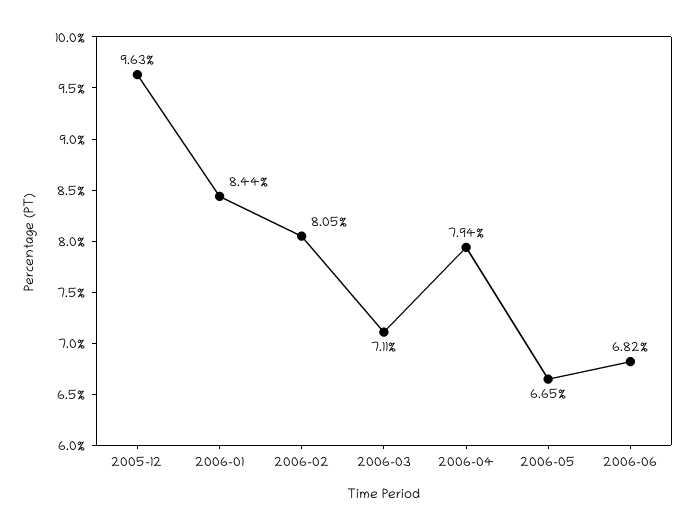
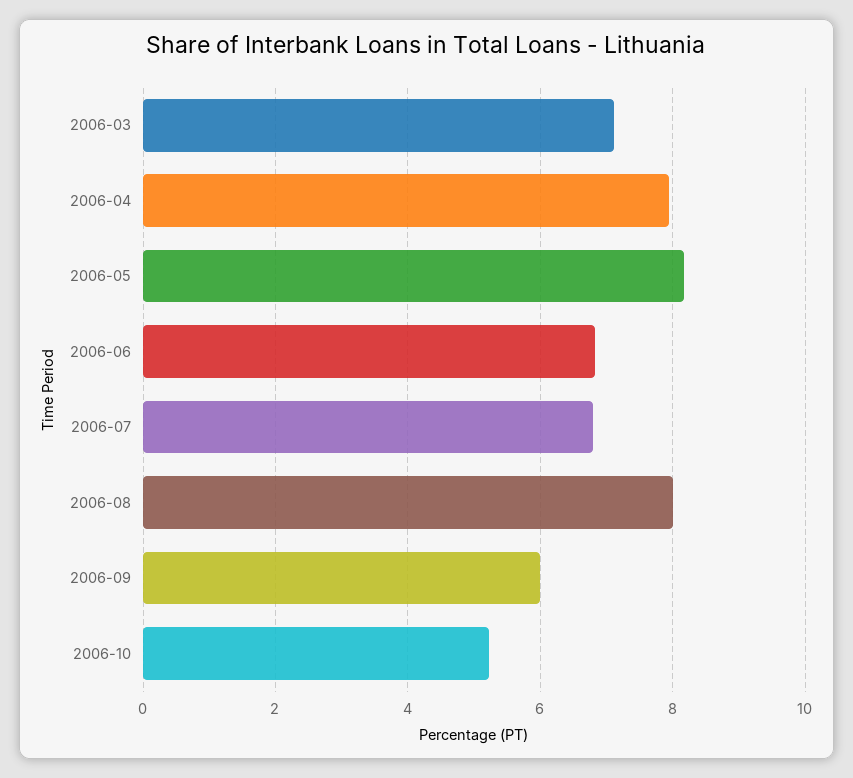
2005-12: 9.63 -> none
2006-01: 8.44 -> none
2006-02: 8.05 -> none
2006-05: 6.65 -> 8.2
2006-07: none -> 6.8
2006-08: none -> 8
2006-09: none -> 6
2006-10: none -> 5.2

